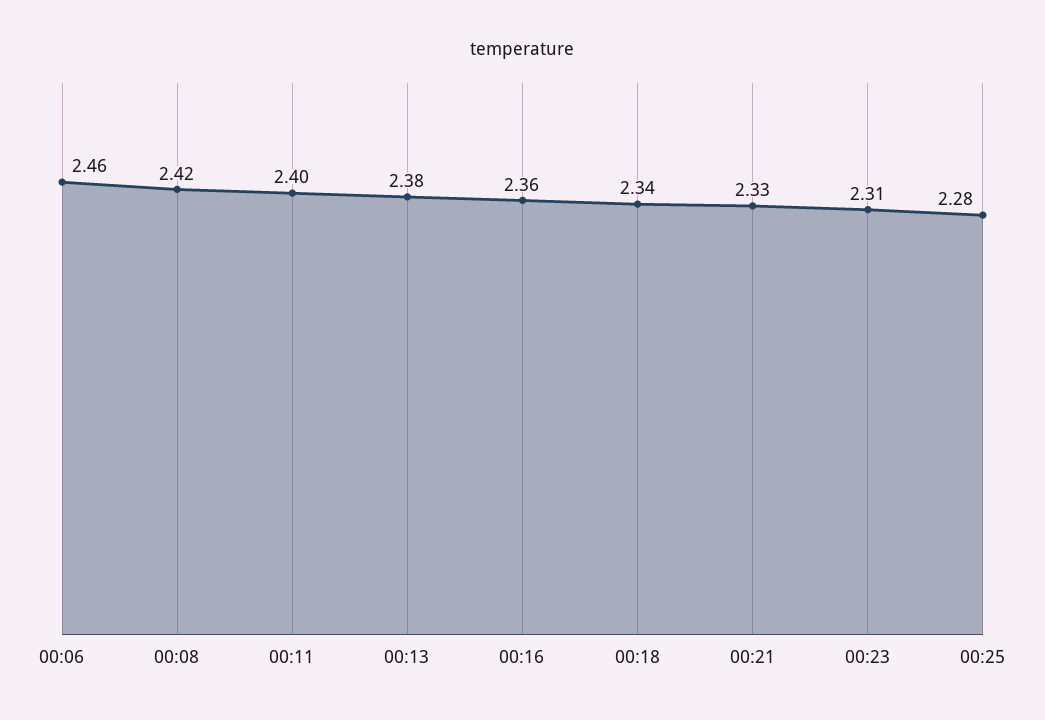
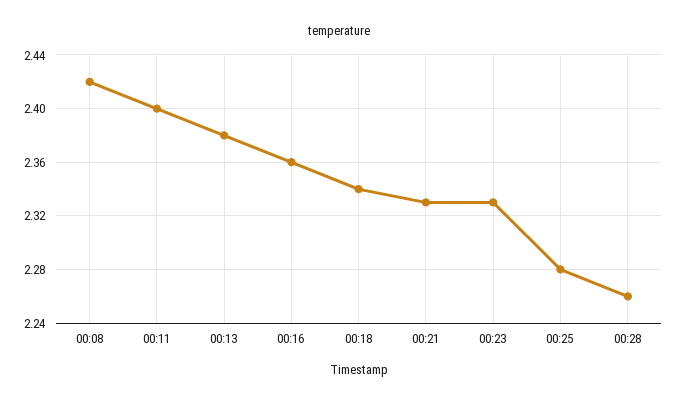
00:06: 2.46 -> none
00:23: 2.31 -> 2.33
00:28: none -> 2.26

